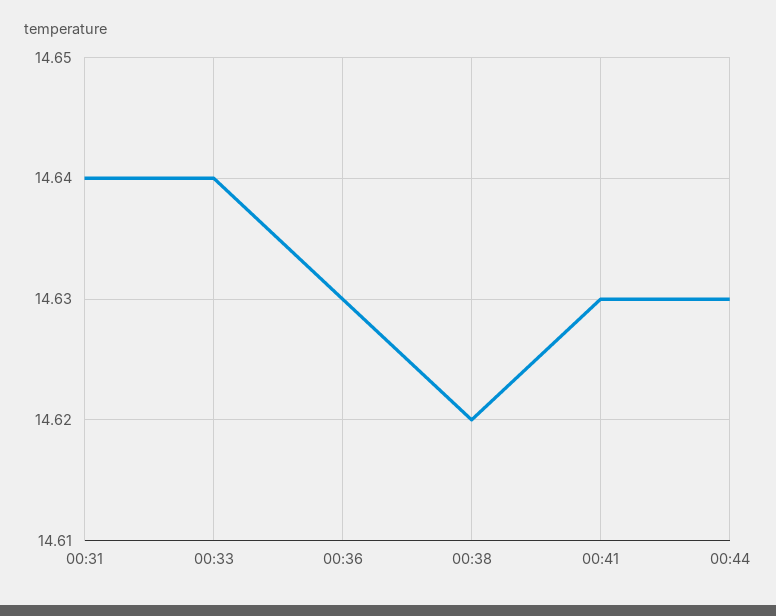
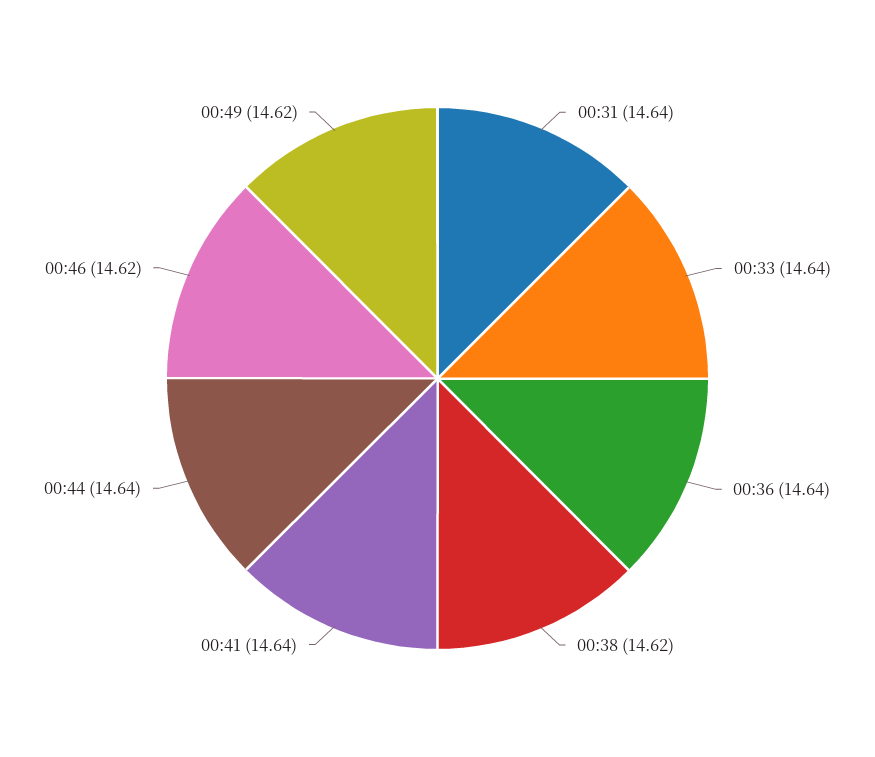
00:36: 14.63 -> 14.64
00:41: 14.63 -> 14.64
00:44: 14.63 -> 14.64
00:46: none -> 14.62
00:49: none -> 14.62

